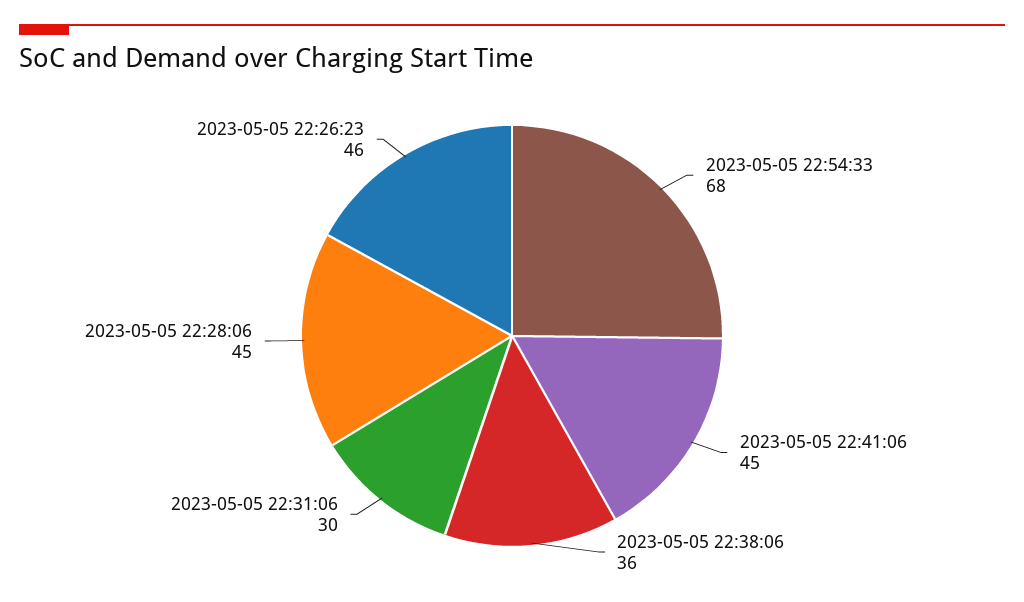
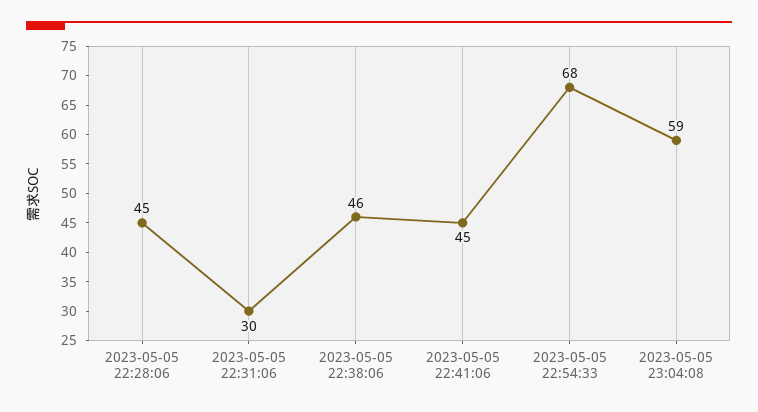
2023-05-05 22:38:06: 36 -> 46
2023-05-05 22:26:23: 46 -> none
2023-05-05 23:04:08: none -> 59

